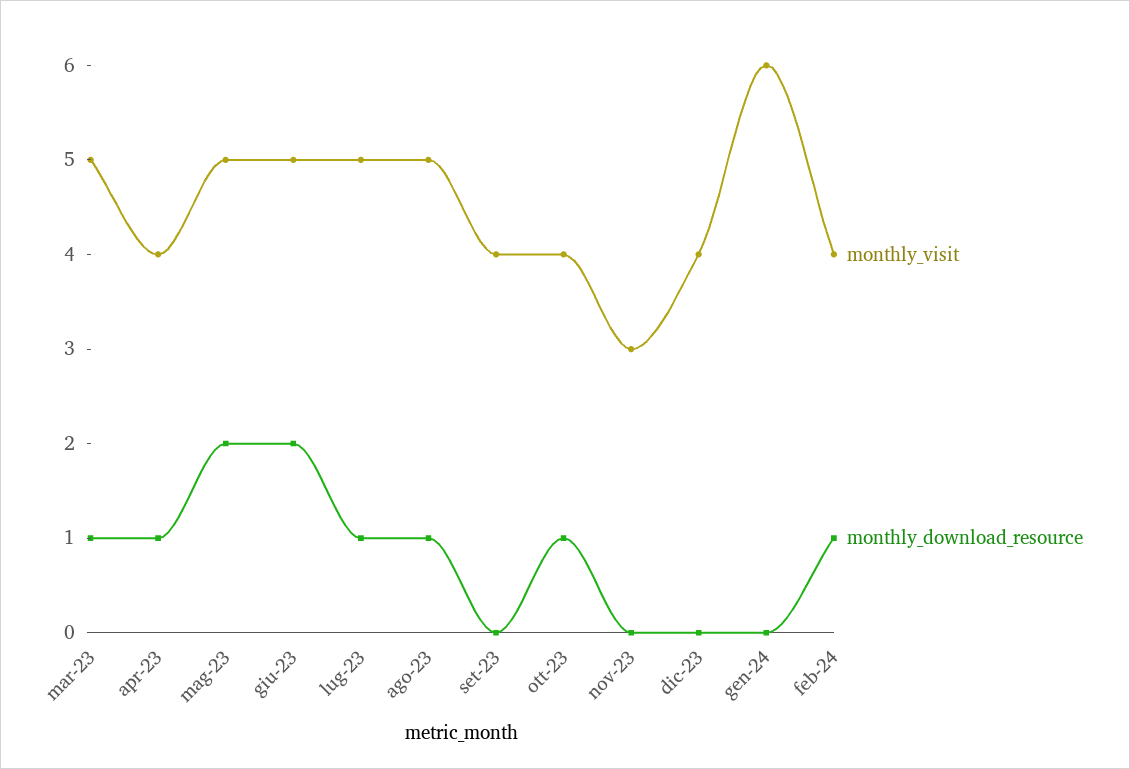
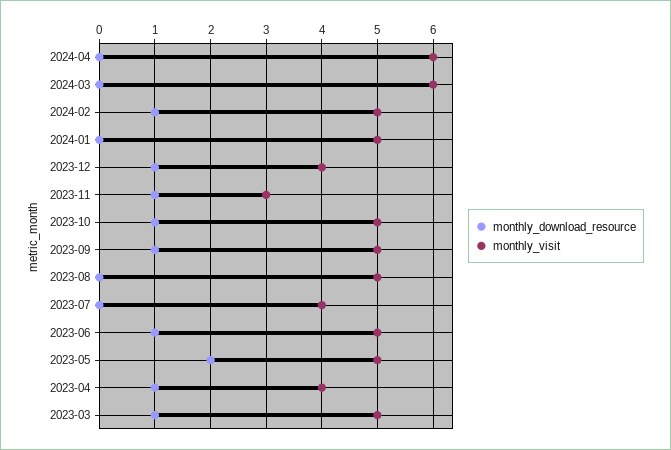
monthly_download_resource, giu-23: 2 -> 1
monthly_visit, lug-23: 5 -> 4
monthly_download_resource, lug-23: 1 -> 0
monthly_download_resource, ago-23: 1 -> 0
monthly_visit, set-23: 4 -> 5
monthly_download_resource, set-23: 0 -> 1
monthly_visit, ott-23: 4 -> 5
monthly_download_resource, nov-23: 0 -> 1
monthly_download_resource, dic-23: 0 -> 1
monthly_visit, gen-24: 6 -> 5
monthly_visit, feb-24: 4 -> 5
monthly_download_resource, 2024-04: none -> 0
monthly_visit, 2024-04: none -> 6
monthly_download_resource, 2024-03: none -> 0
monthly_visit, 2024-03: none -> 6

